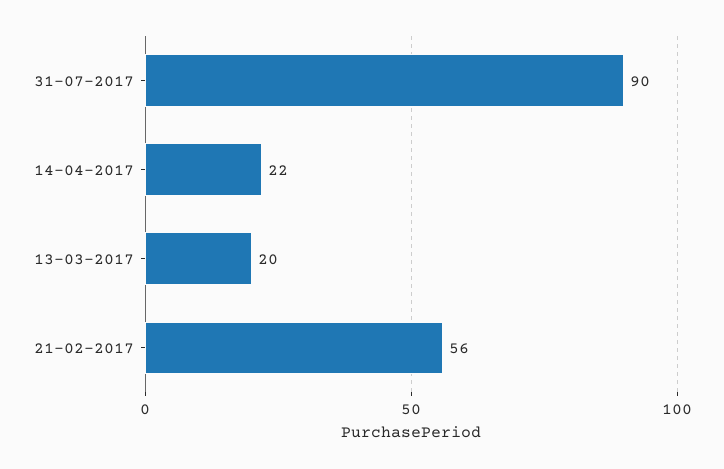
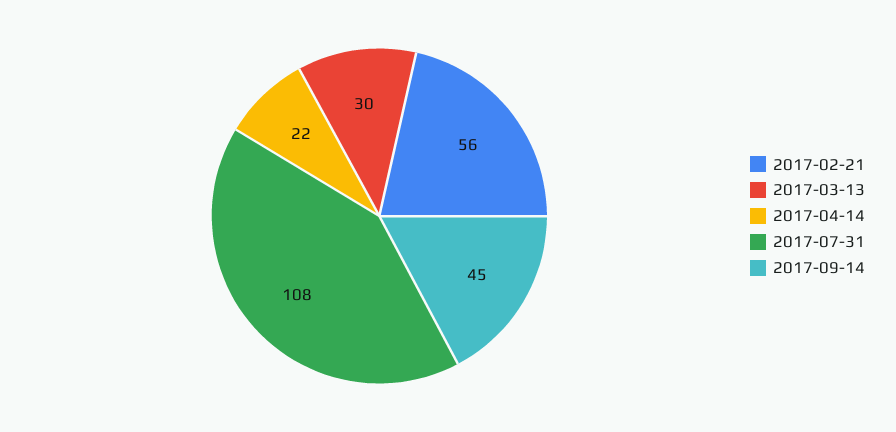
31-07-2017: 90 -> 108
13-03-2017: 20 -> 30
2017-09-14: none -> 45

